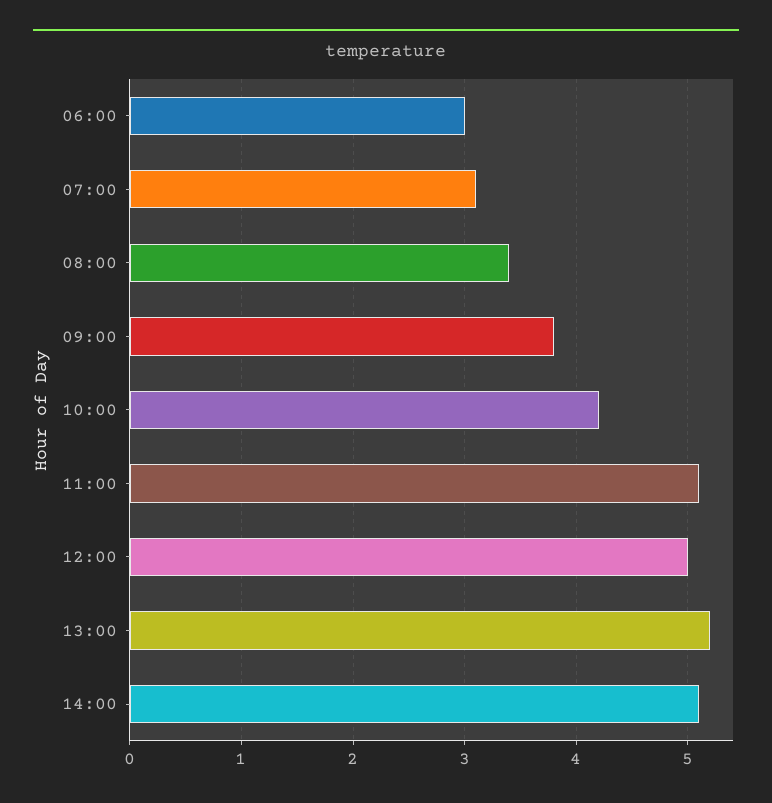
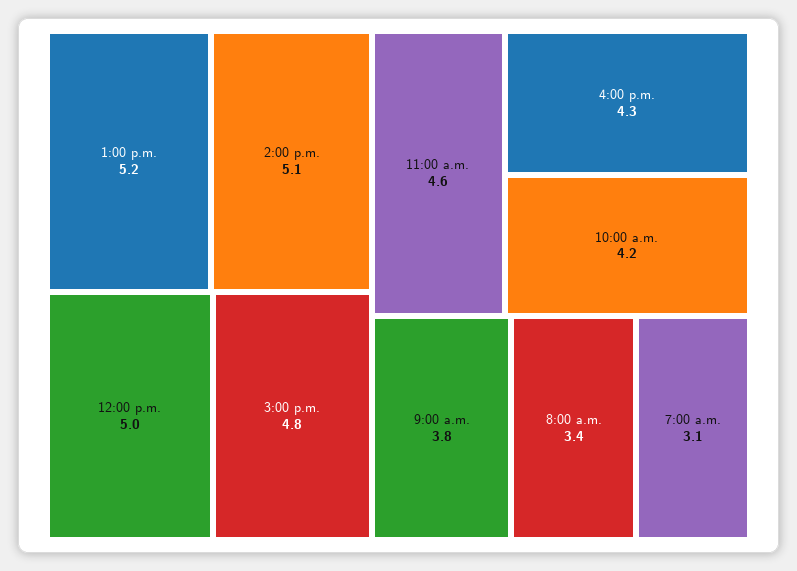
06:00: 3 -> none
11:00: 5.1 -> 4.6
3:00 p.m.: none -> 4.8
4:00 p.m.: none -> 4.3

